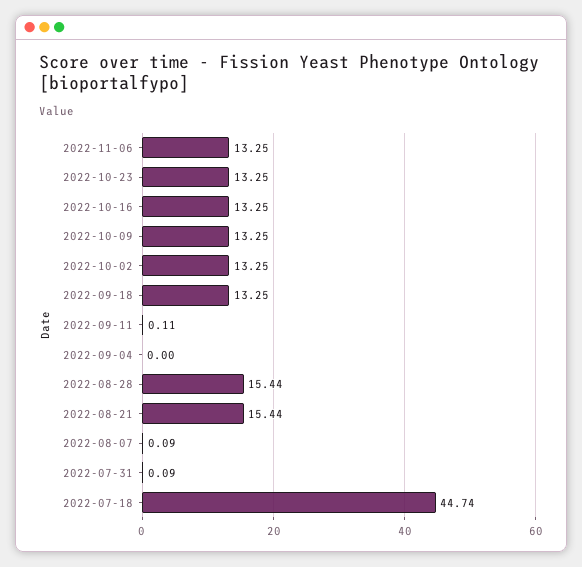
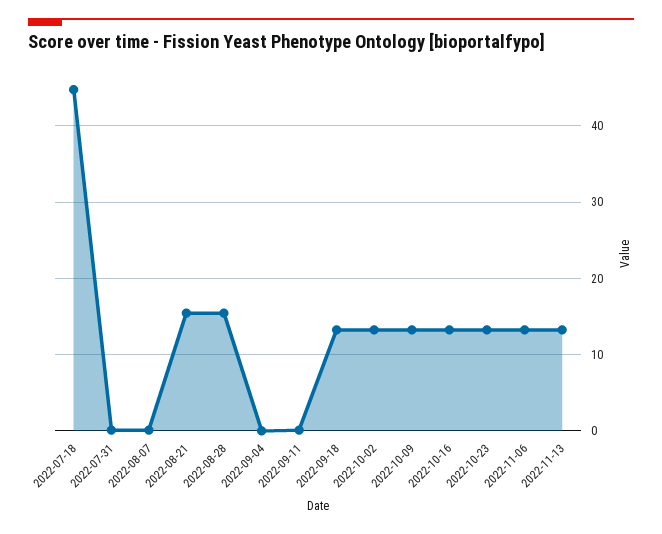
2022-11-13: none -> 13

